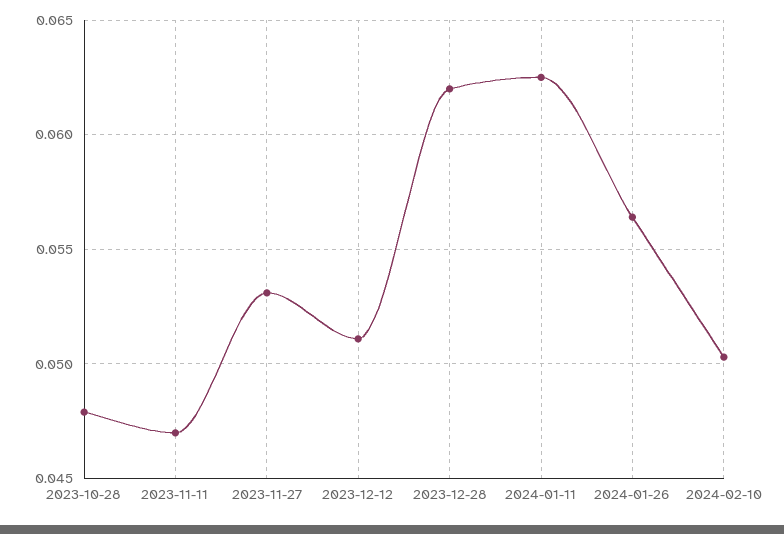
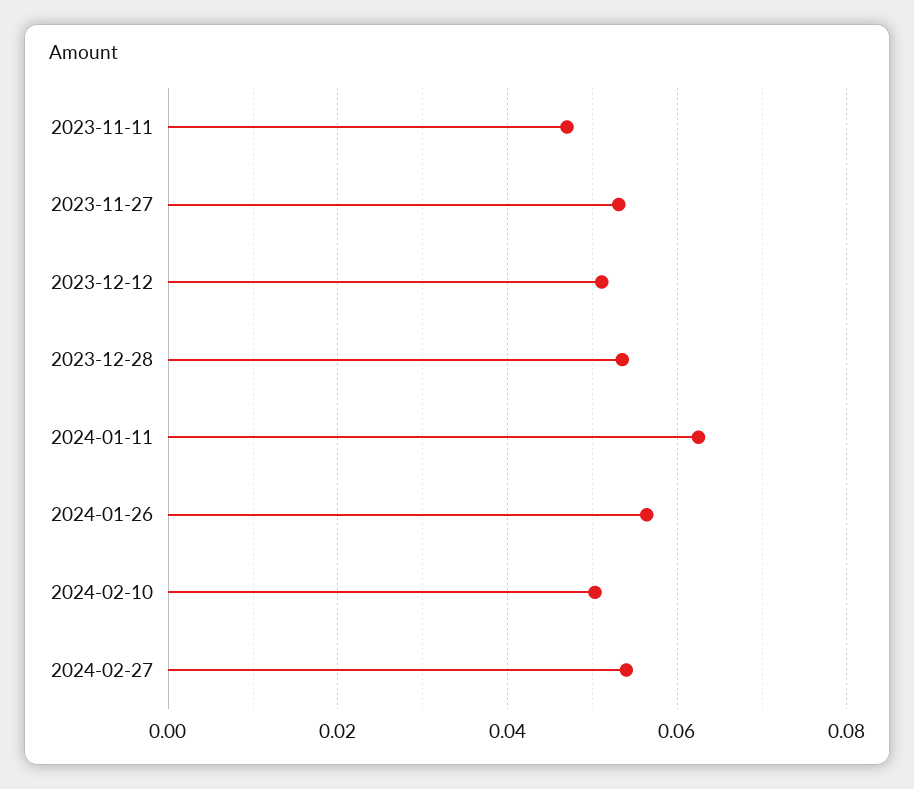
2023-10-28: 0.048 -> none
2023-12-28: 0.062 -> 0.054
2024-02-27: none -> 0.054

